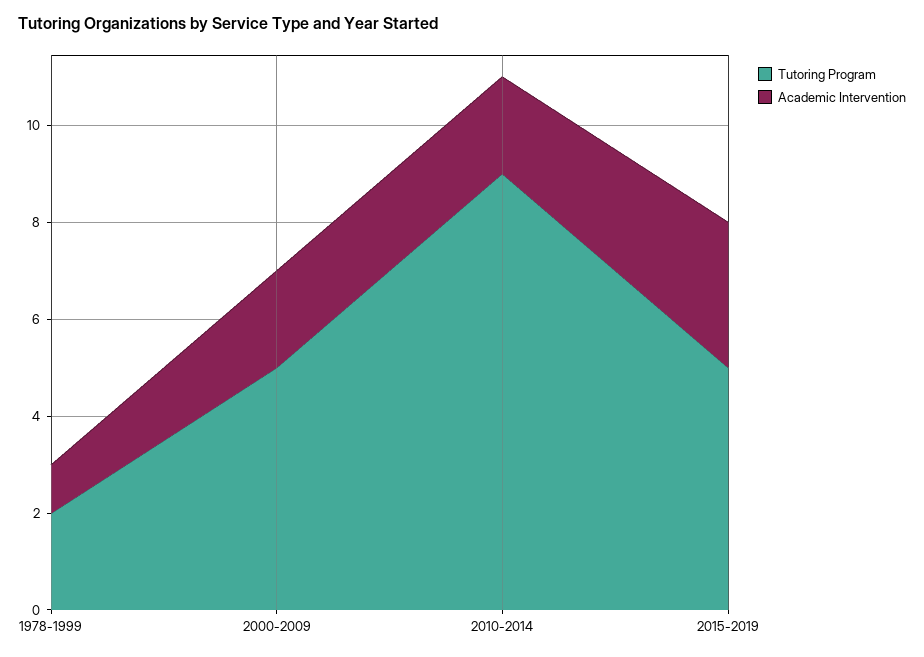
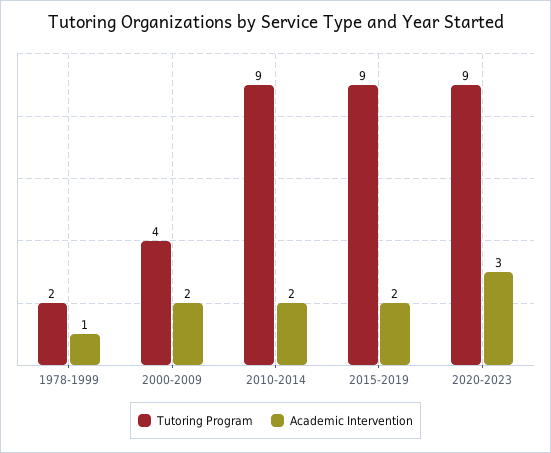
Tutoring Program, 2000-2009: 5 -> 4
Tutoring Program, 2015-2019: 5 -> 9
Academic Intervention, 2015-2019: 3 -> 2
Tutoring Program, 2020-2023: none -> 9
Academic Intervention, 2020-2023: none -> 3

